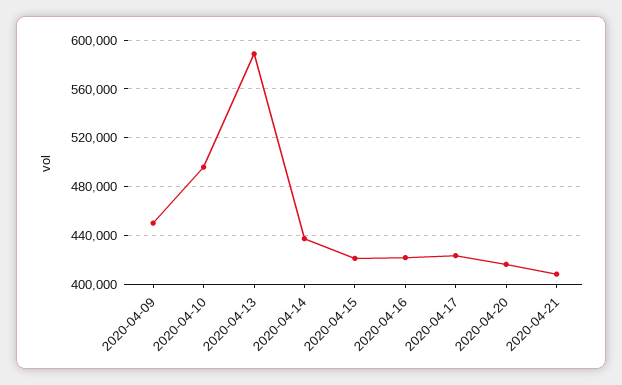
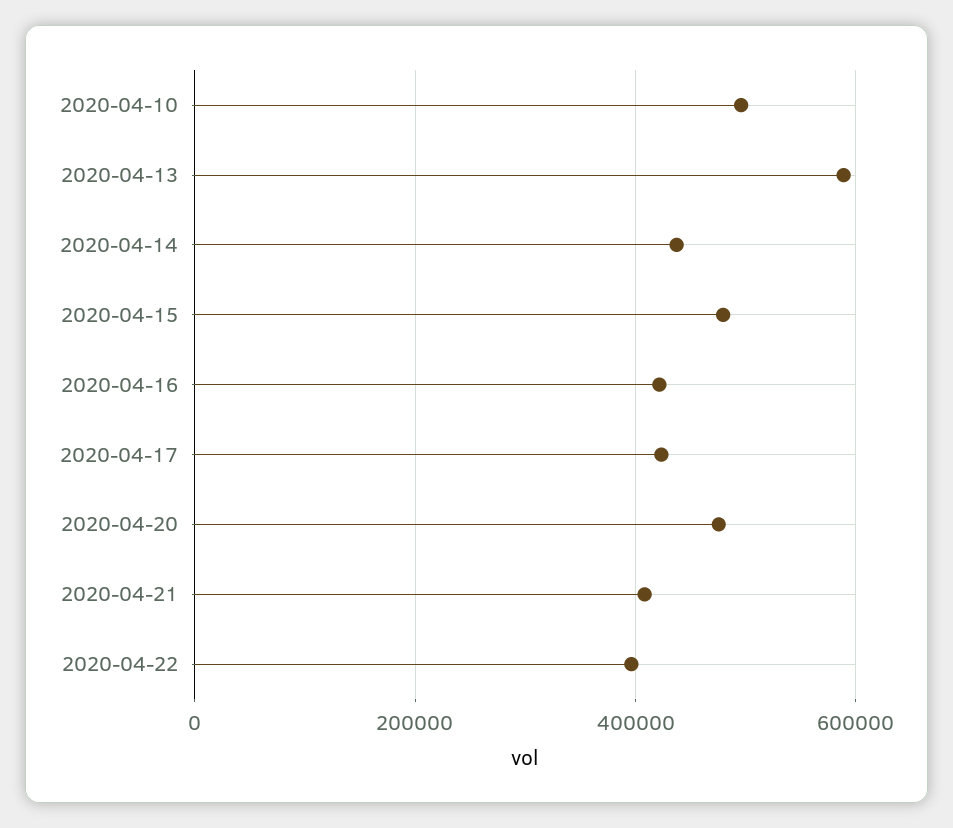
2020-04-09: 450000 -> none
2020-04-15: 420000 -> 480000
2020-04-20: 415000 -> 480000
2020-04-22: none -> 400000

